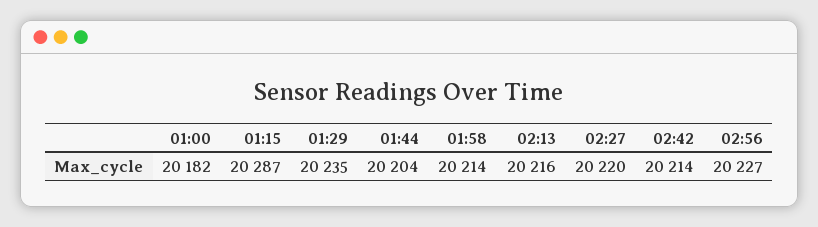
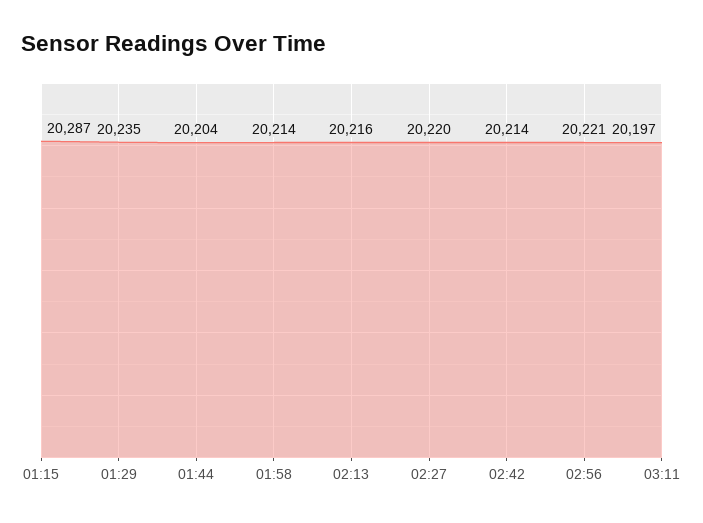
01:00: 20182 -> none
02:56: 20227 -> 20221
03:11: none -> 20197

